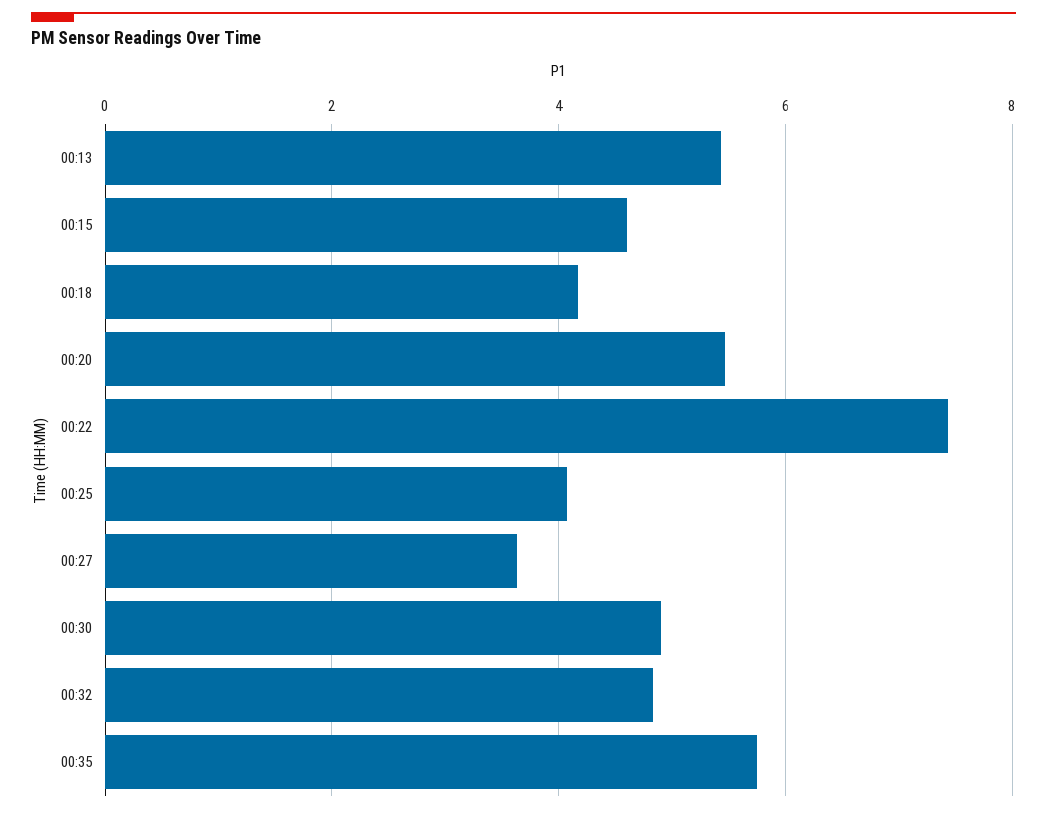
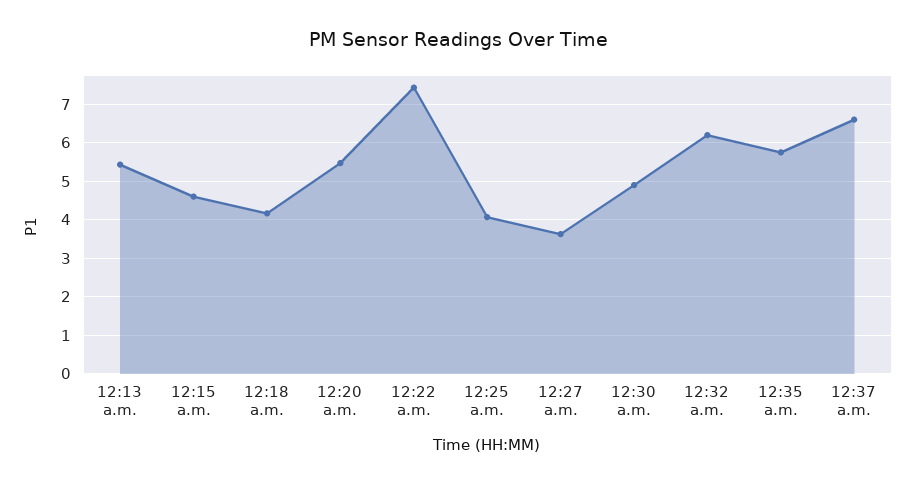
00:32: 4.8 -> 6.2
12:37 a.m.: none -> 6.6

